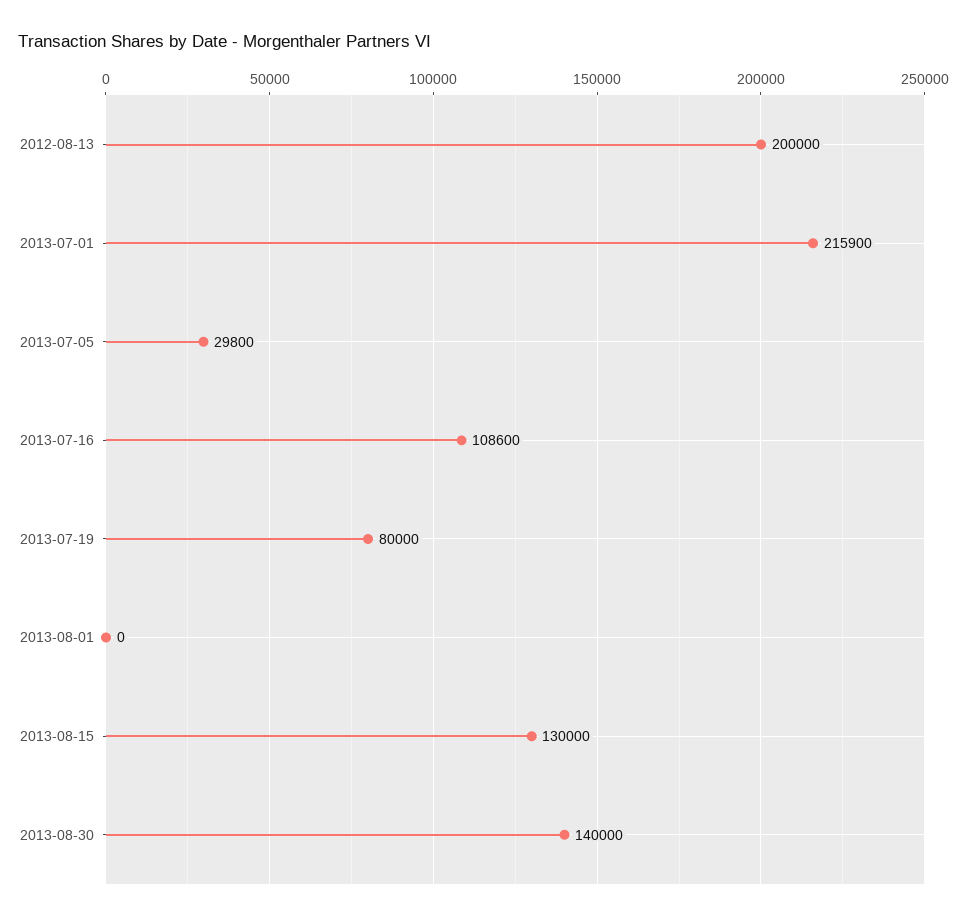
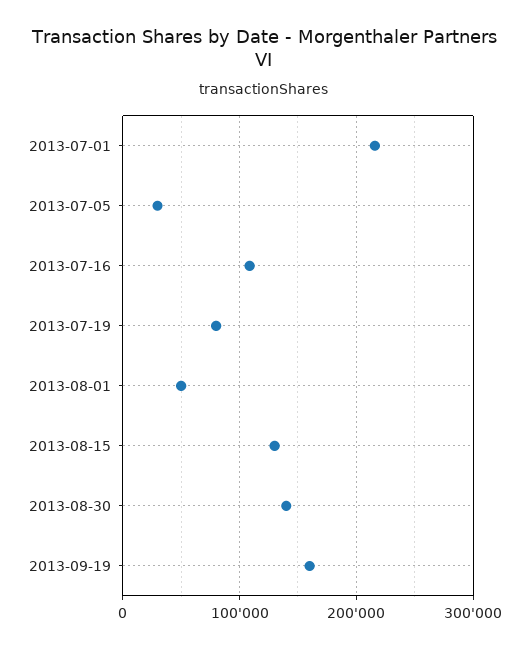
2012-08-13: 200000 -> none
2013-08-01: 0 -> 50000
2013-09-19: none -> 160000

